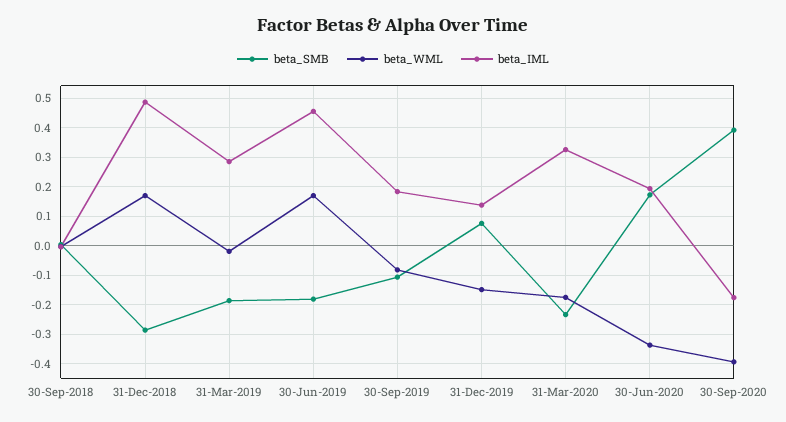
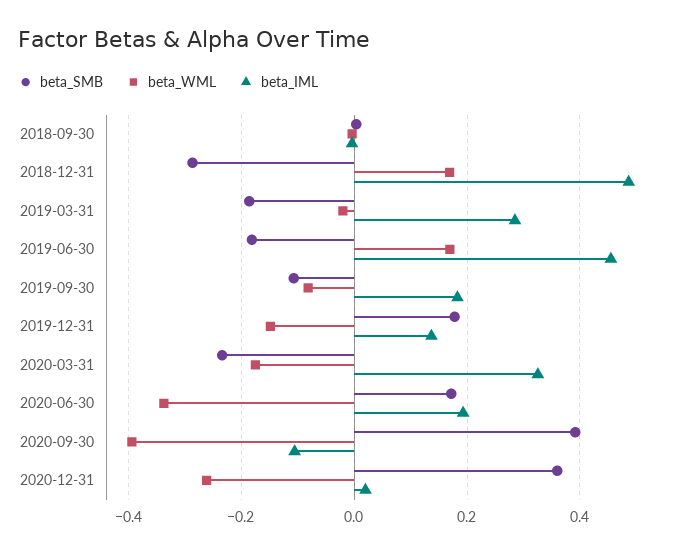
beta_SMB, 31-Dec-2019: 0.075 -> 0.18
beta_IML, 30-Sep-2020: -0.175 -> -0.1
beta_SMB, 2020-12-31: none -> 0.36
beta_WML, 2020-12-31: none -> -0.26
beta_IML, 2020-12-31: none -> 0.02

